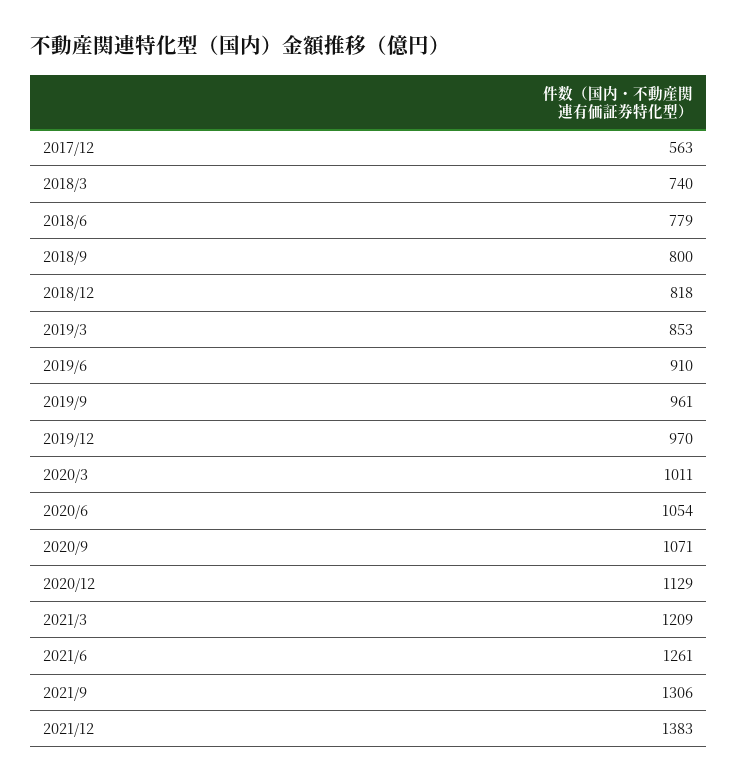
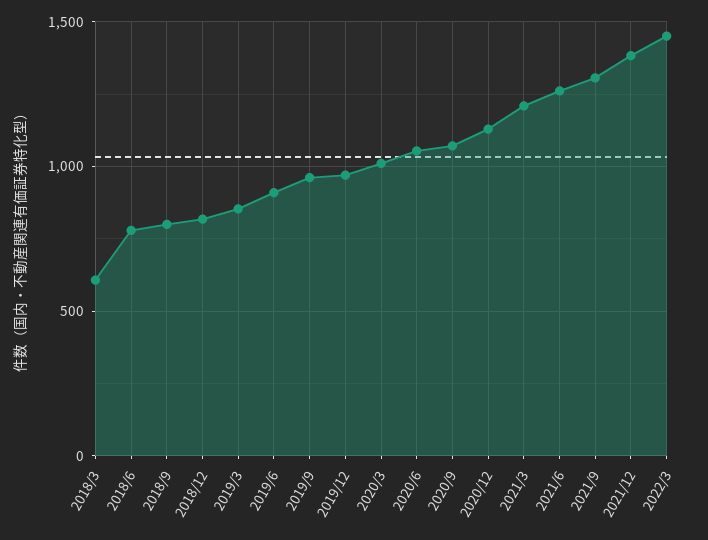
2017/12: 563 -> none
2018/3: 740 -> 600
2022/3: none -> 1450

